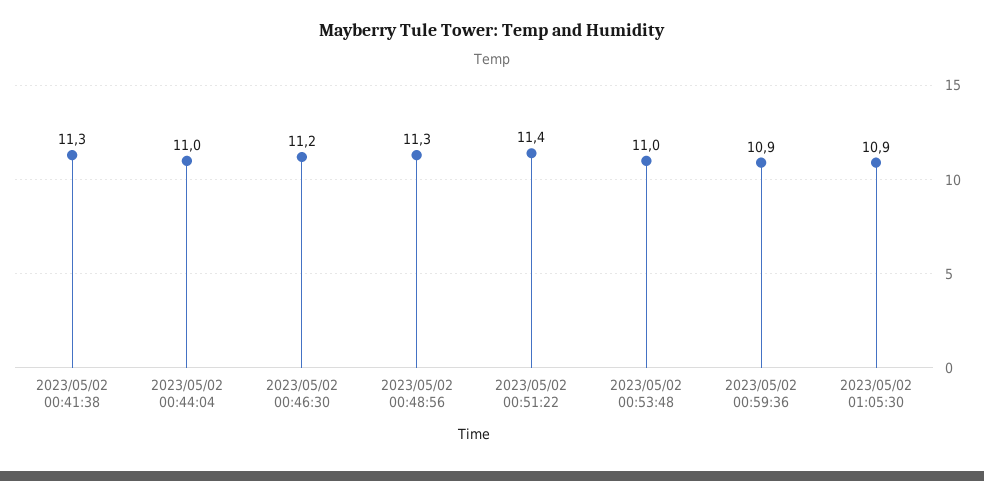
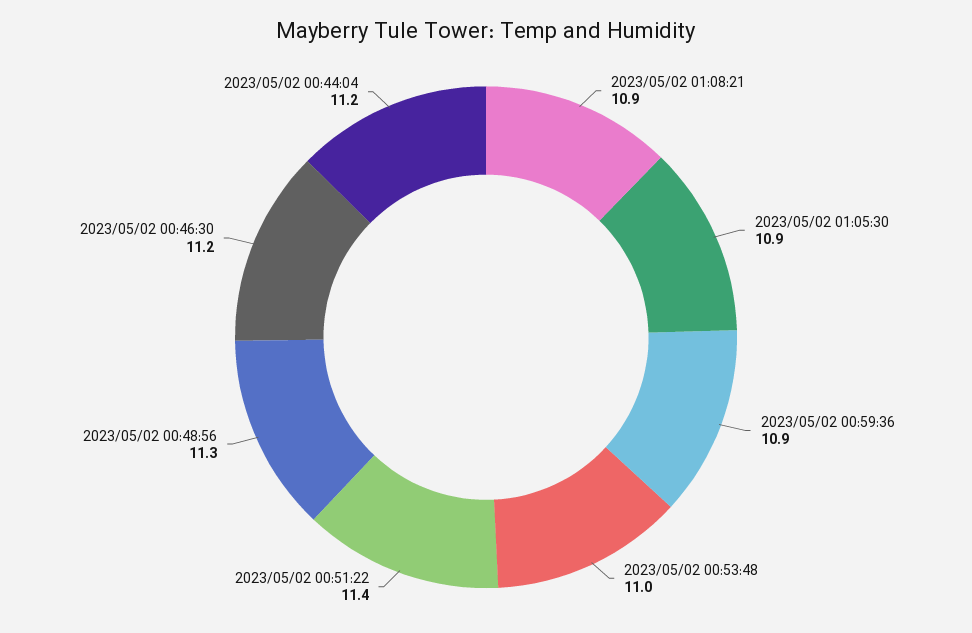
2023/05/02 00:41:38: 11.3 -> none
2023/05/02 00:44:04: 11 -> 11.2
2023/05/02 01:08:21: none -> 10.9

